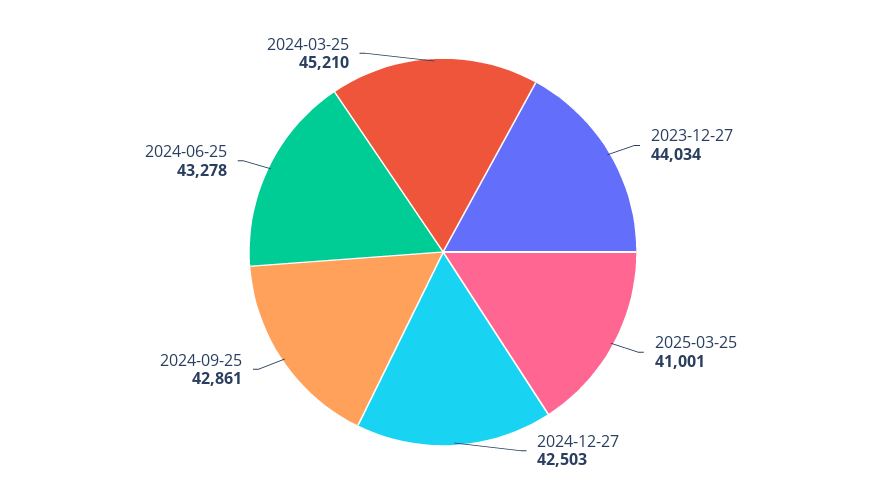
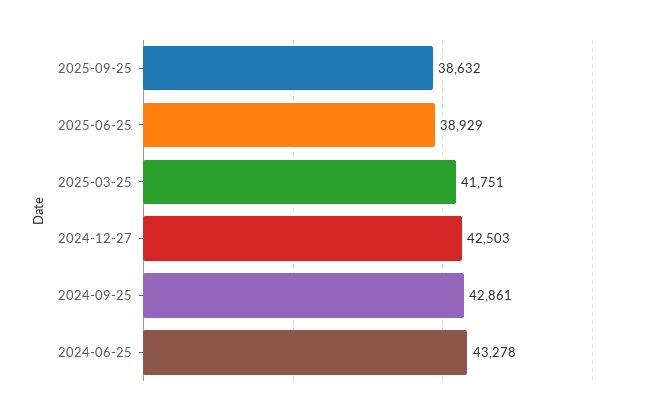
2023-12-27: 44034 -> none
2025-03-25: 41001 -> 41751
2024-03-25: 45210 -> none
2025-09-25: none -> 38632
2025-06-25: none -> 38929

